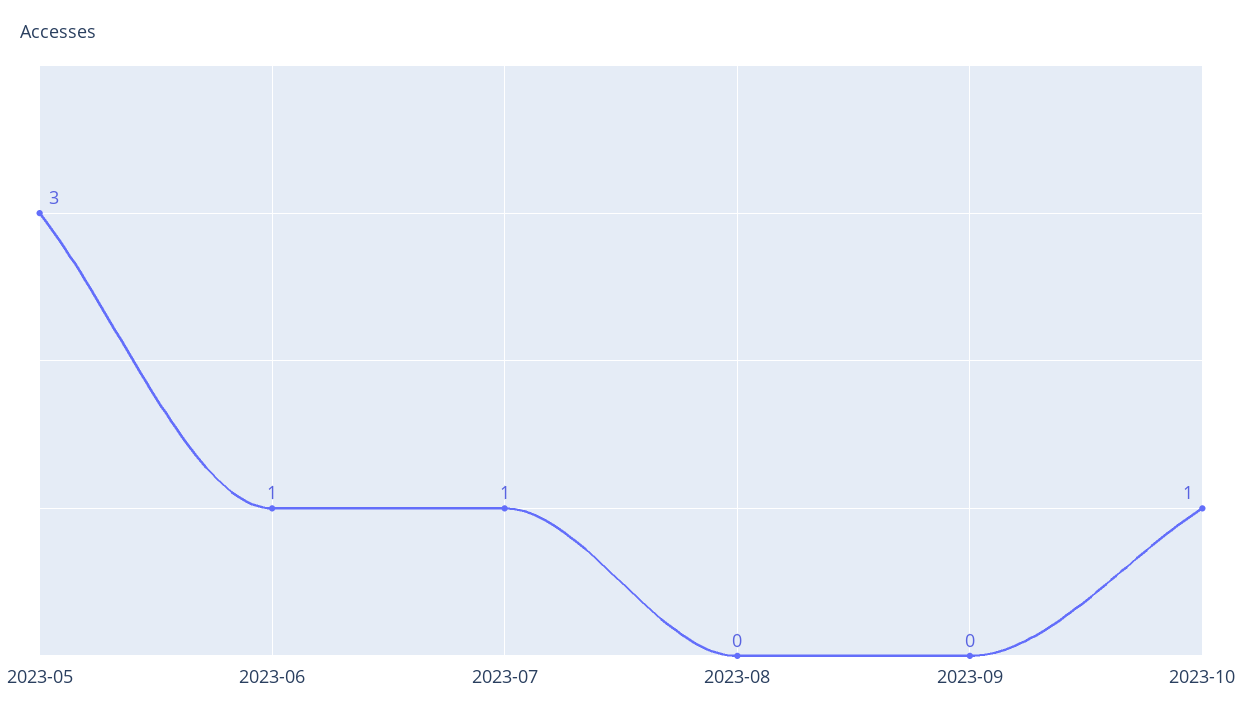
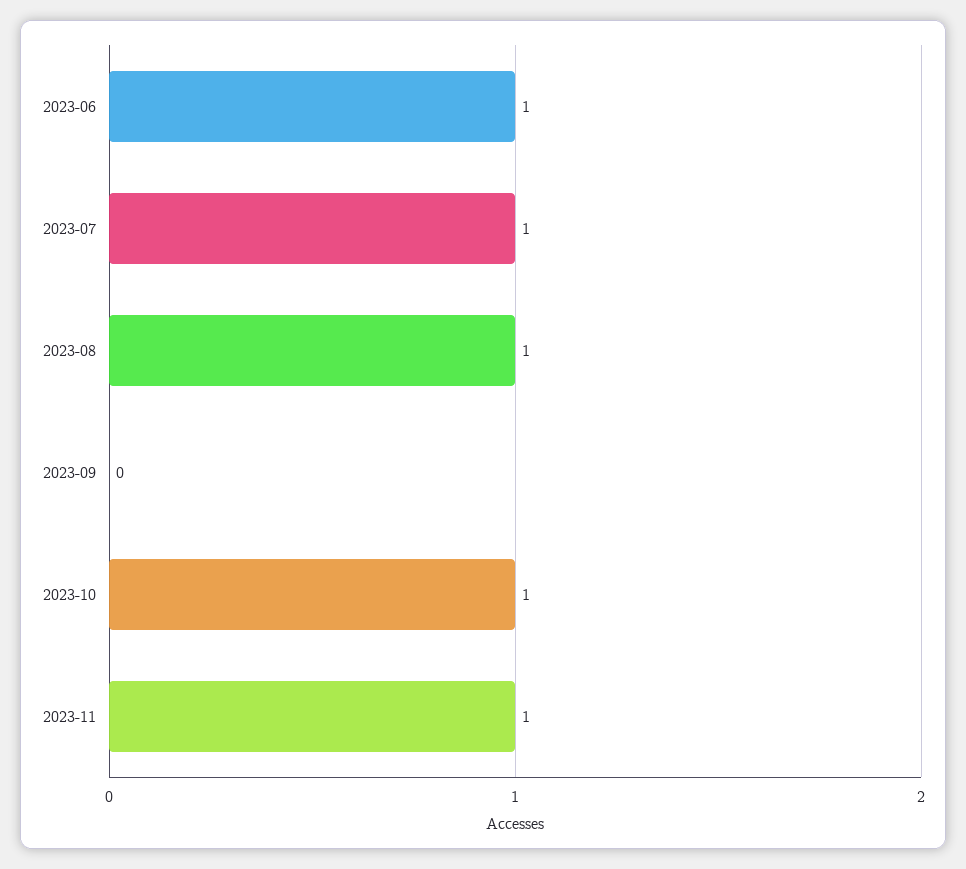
2023-05: 3 -> none
2023-08: 0 -> 1
2023-11: none -> 1

